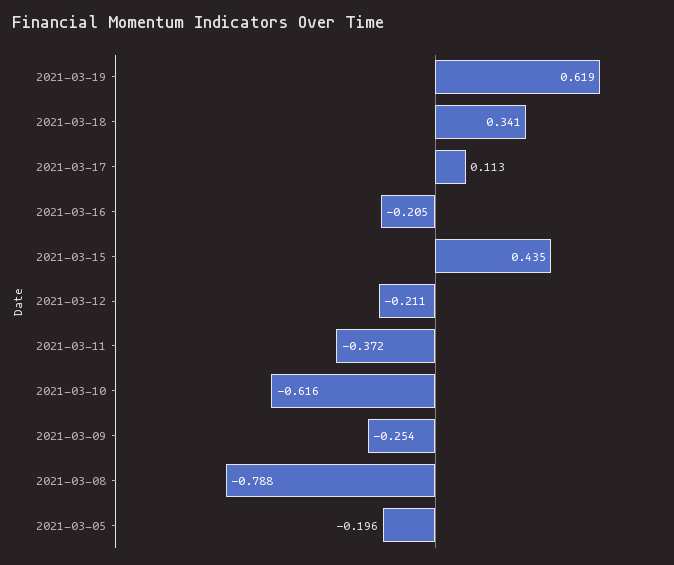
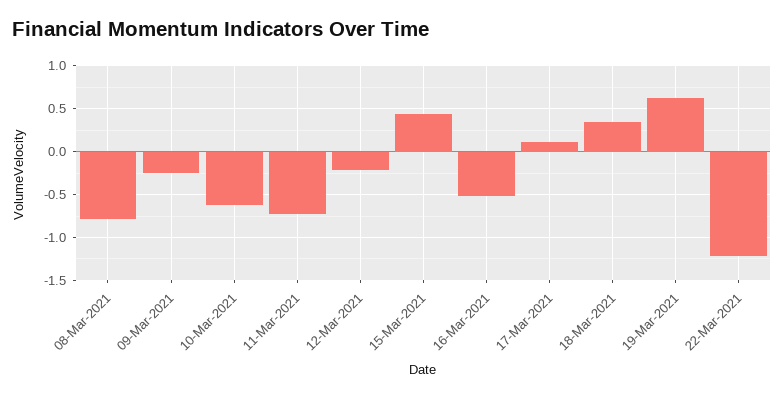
2021-03-16: -0.205 -> -0.5
2021-03-11: -0.372 -> -0.7
2021-03-05: -0.196 -> none
22-Mar-2021: none -> -1.2

